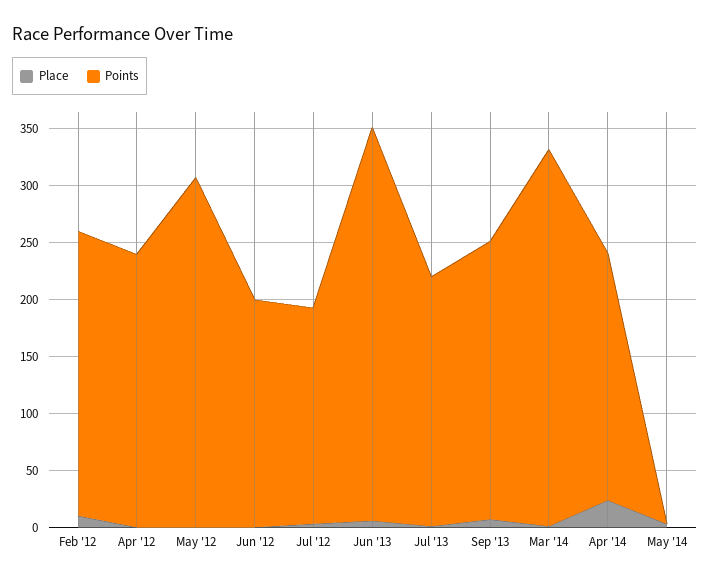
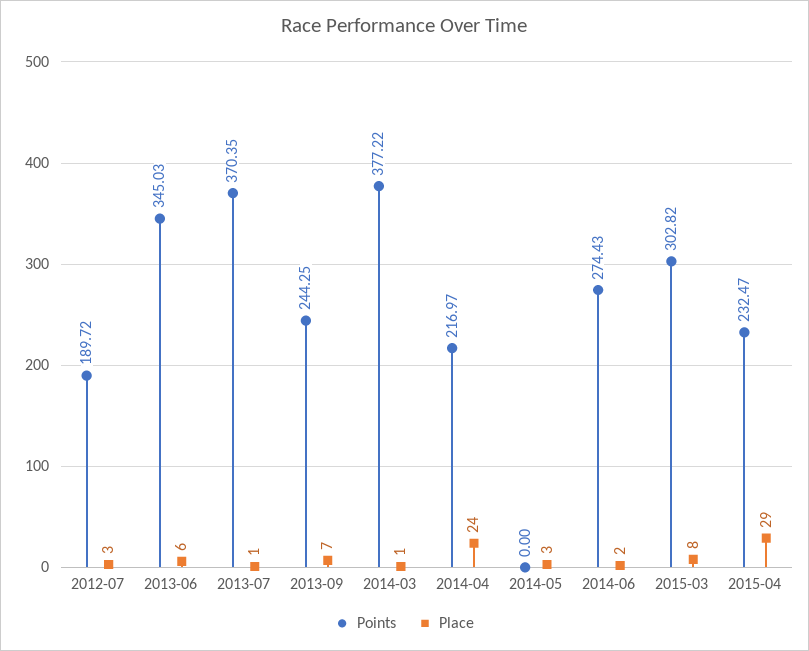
Place, Feb '12: 10 -> none
Points, Feb '12: 250 -> none
Place, Apr '12: 0 -> none
Points, Apr '12: 240 -> none
Place, May '12: 0 -> none
Points, May '12: 310 -> none
Place, Jun '12: 0 -> none
Points, Jun '12: 200 -> none
Points, Jul '13: 220 -> 370.35
Points, Mar '14: 330 -> 377.22
Points, 2014-06: none -> 274.43
Place, 2014-06: none -> 2
Points, 2015-03: none -> 302.82
Place, 2015-03: none -> 8
Points, 2015-04: none -> 232.47
Place, 2015-04: none -> 29

